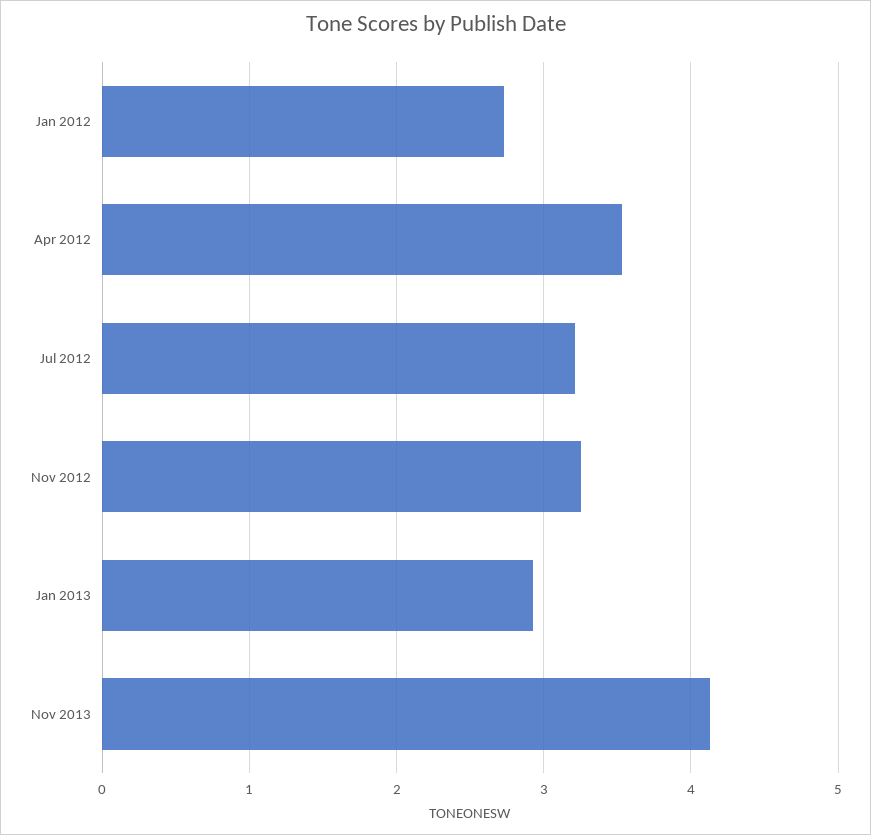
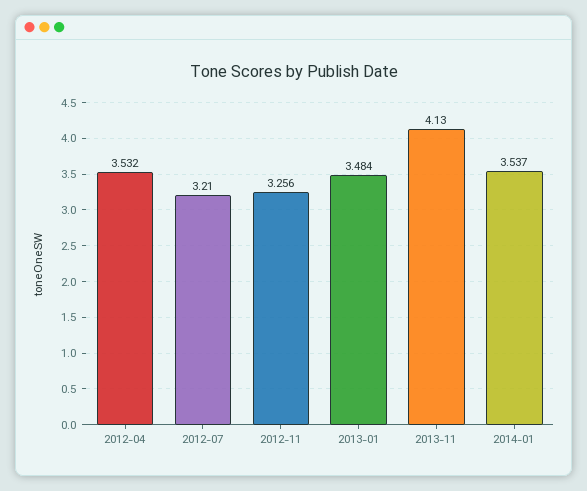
Jan 2012: 2.7 -> none
Jan 2013: 2.9 -> 3.484
2014-01: none -> 3.537

